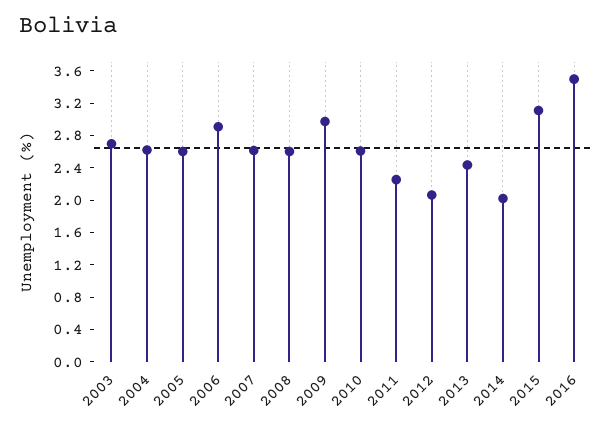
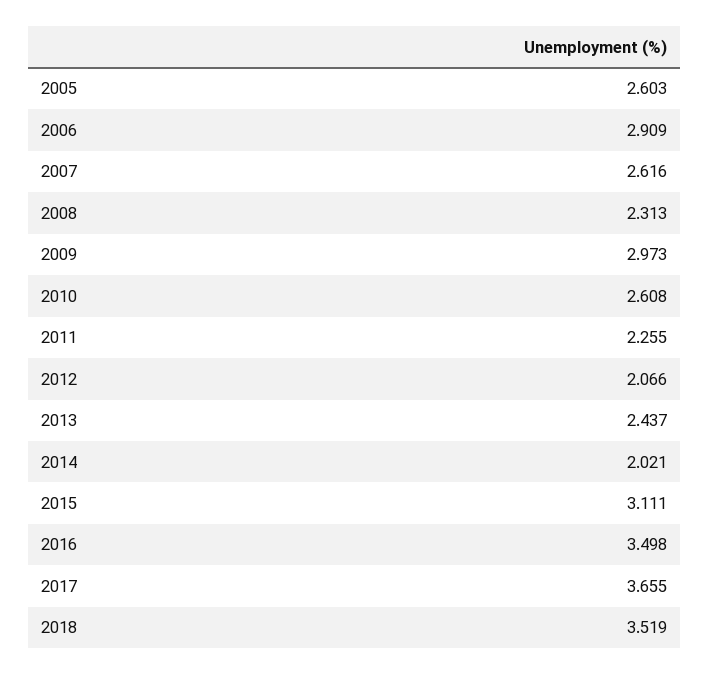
2003: 2.7 -> none
2004: 2.6 -> none
2008: 2.6 -> 2.313
2017: none -> 3.655
2018: none -> 3.519

